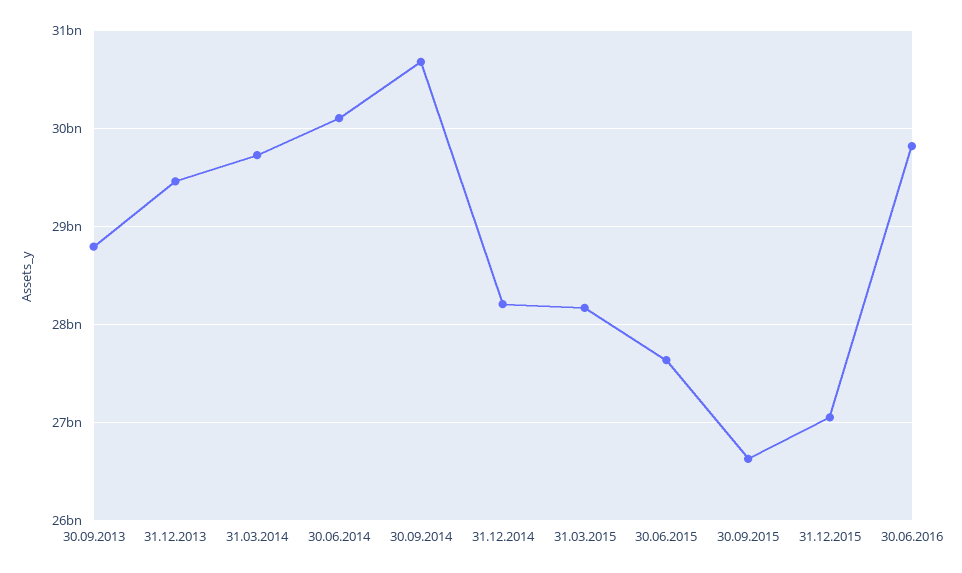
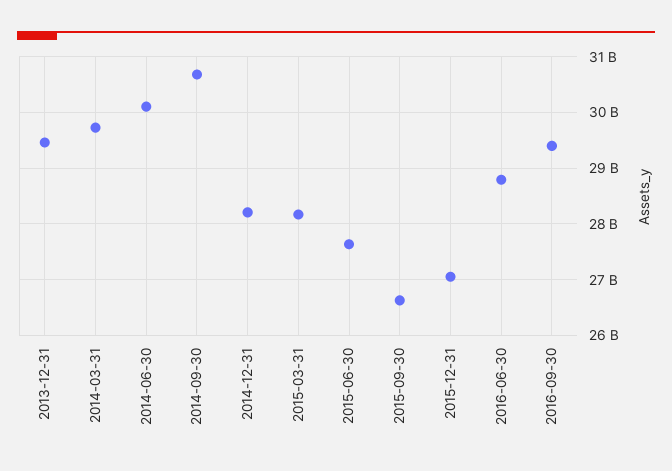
30.09.2013: 28800000000 -> none
30.06.2016: 29800000000 -> 28800000000
2016-09-30: none -> 29400000000

